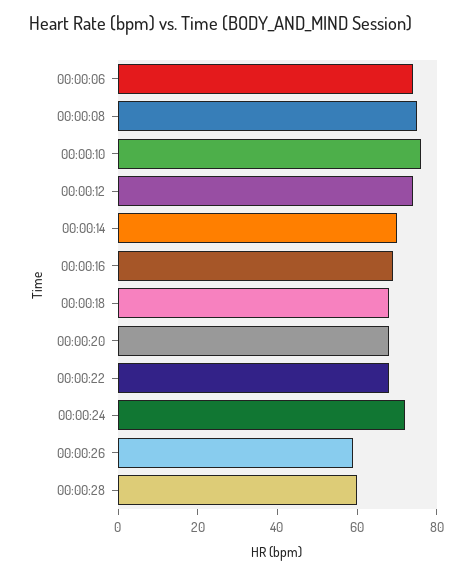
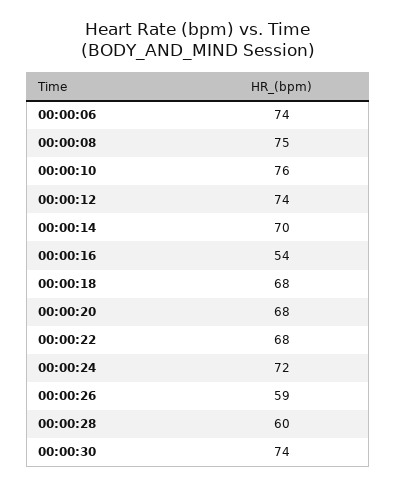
00:00:16: 70 -> 54
00:00:30: none -> 74

